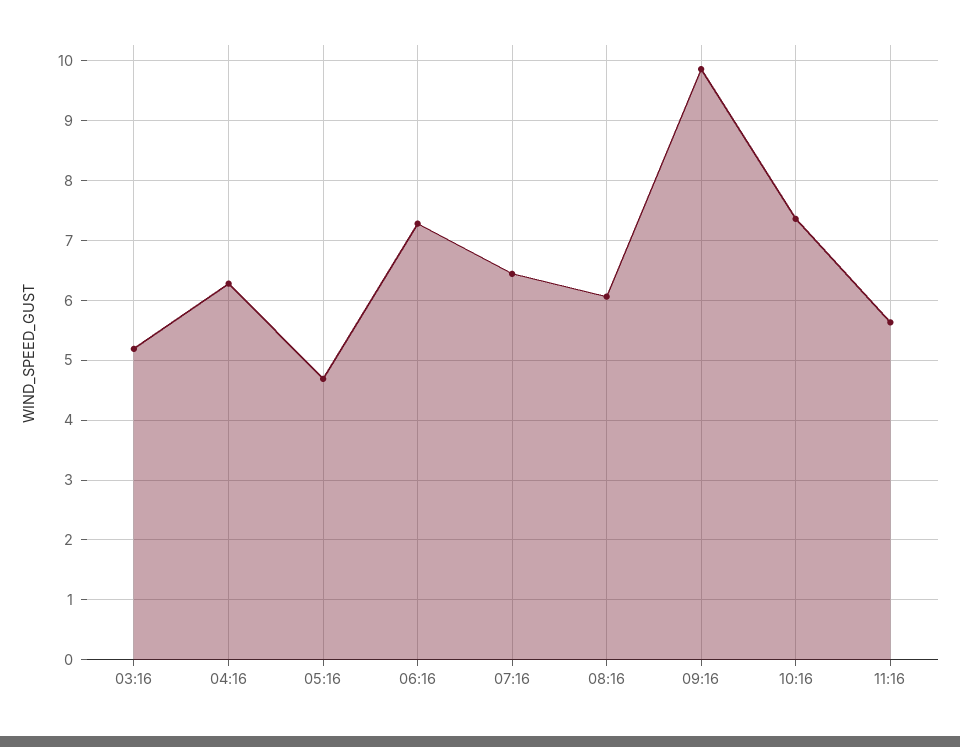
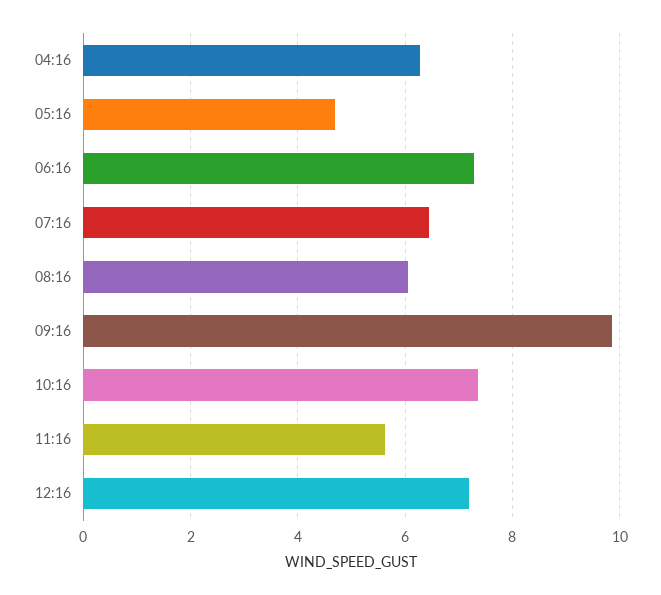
03:16: 5.2 -> none
12:16: none -> 7.2

